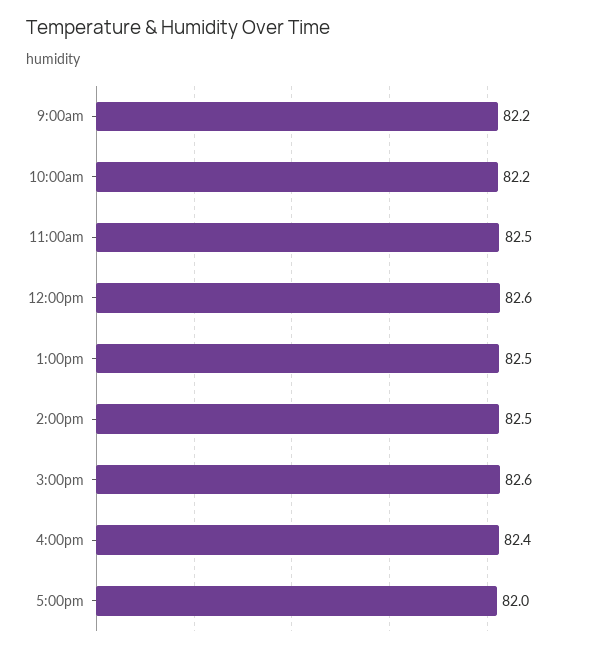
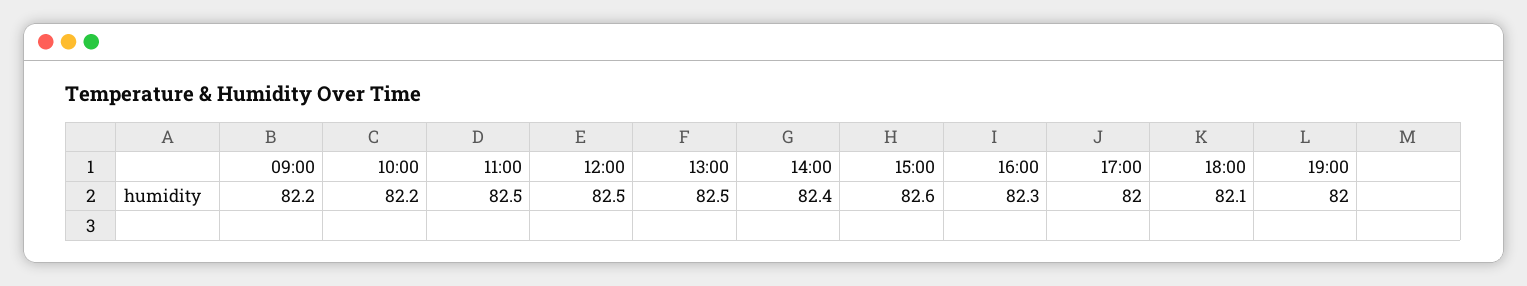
12:00pm: 82.6 -> 82.5
2:00pm: 82.5 -> 82.4
4:00pm: 82.4 -> 82.3
18:00: none -> 82.1
19:00: none -> 82

